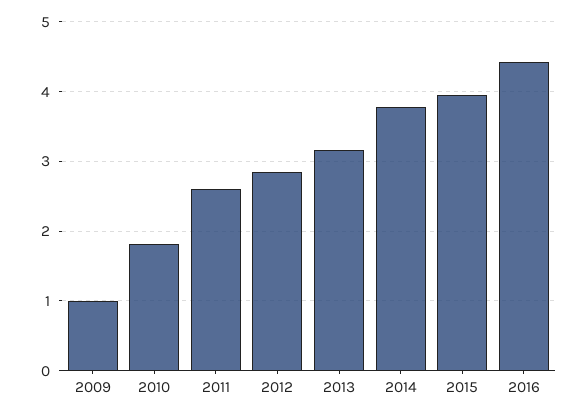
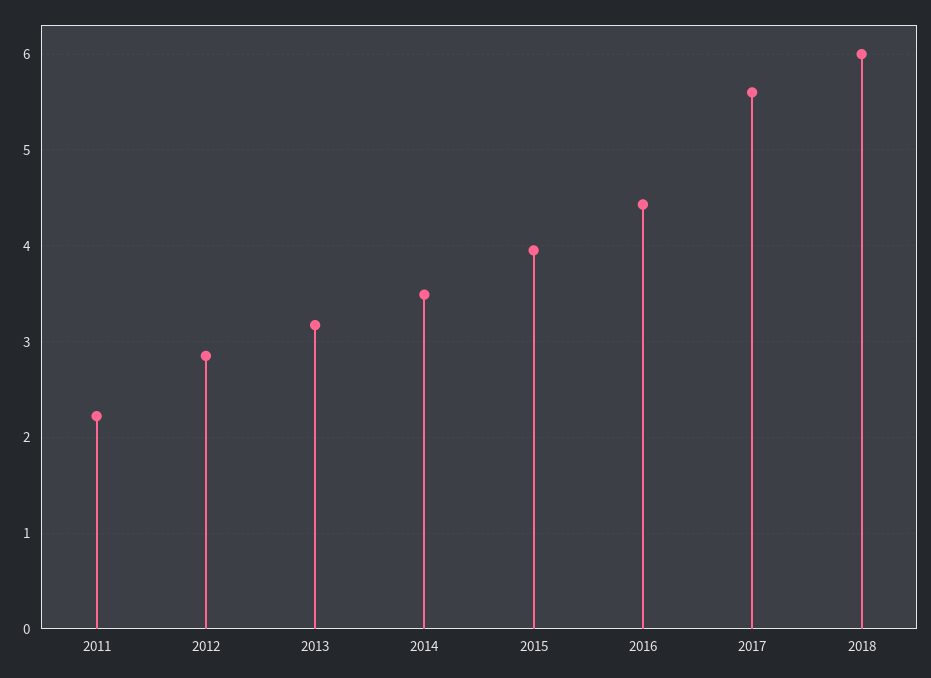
2009: 1 -> none
2010: 1.8 -> none
2011: 2.6 -> 2.2
2014: 3.8 -> 3.5
2017: none -> 5.6
2018: none -> 6

